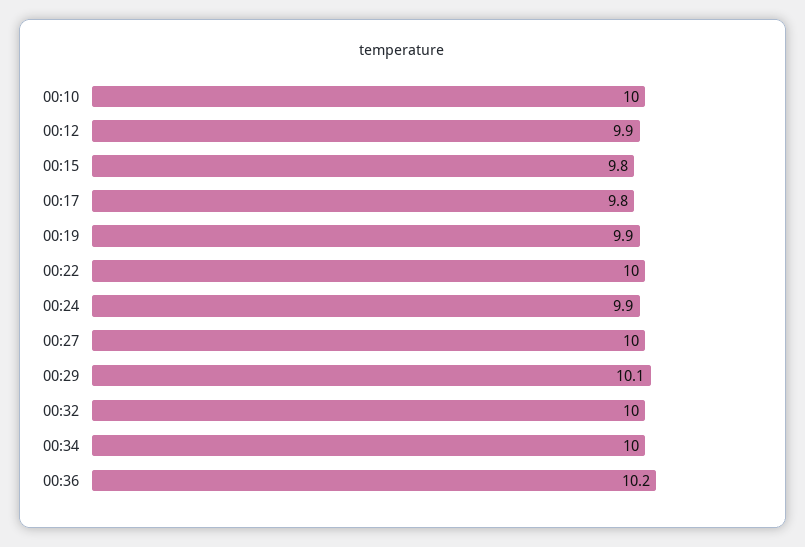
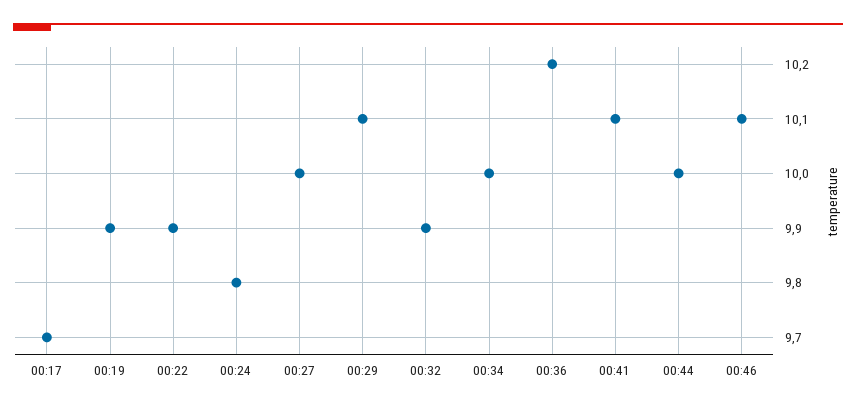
00:10: 10 -> none
00:12: 9.9 -> none
00:15: 9.8 -> none
00:17: 9.8 -> 9.7
00:22: 10 -> 9.9
00:24: 9.9 -> 9.8
00:32: 10 -> 9.9
00:41: none -> 10.1
00:44: none -> 10
00:46: none -> 10.1

